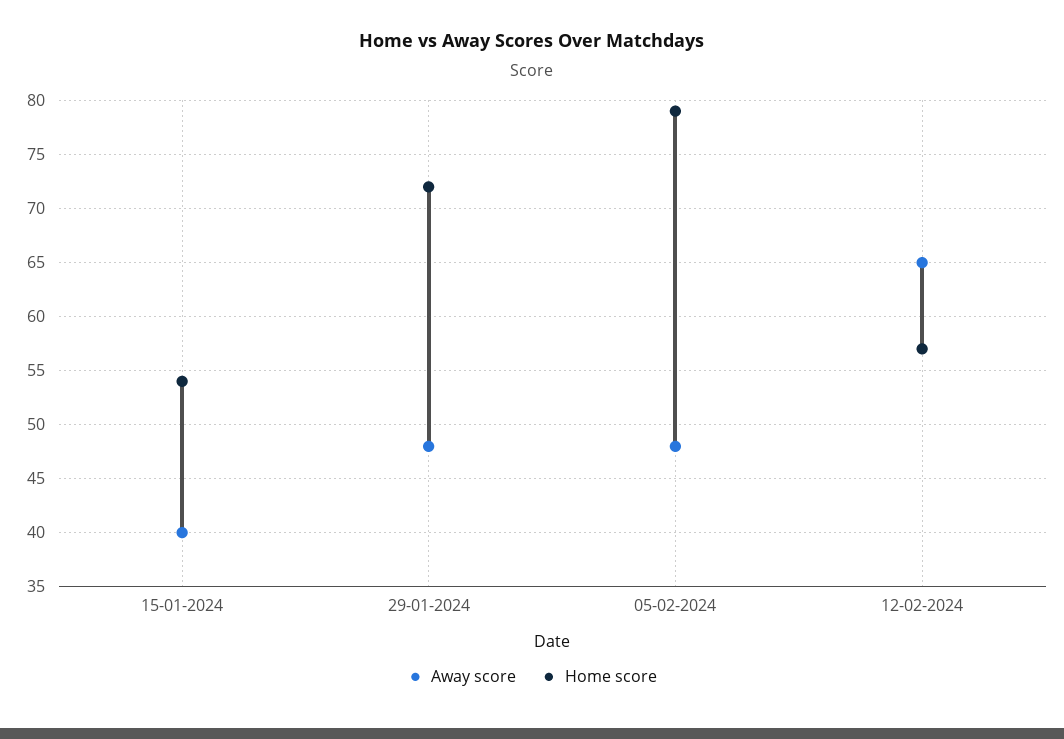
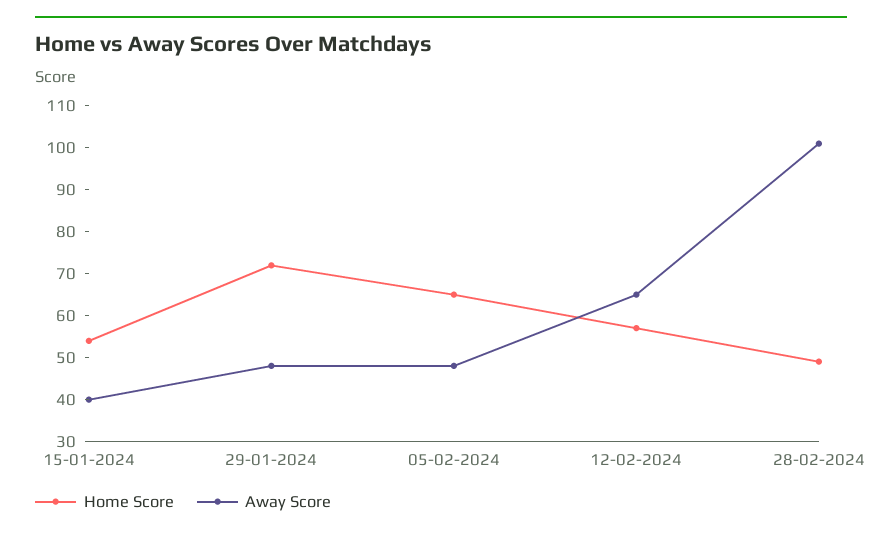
Home score, 05-02-2024: 79 -> 65
Home score, 28-02-2024: none -> 50
Away score, 28-02-2024: none -> 100

